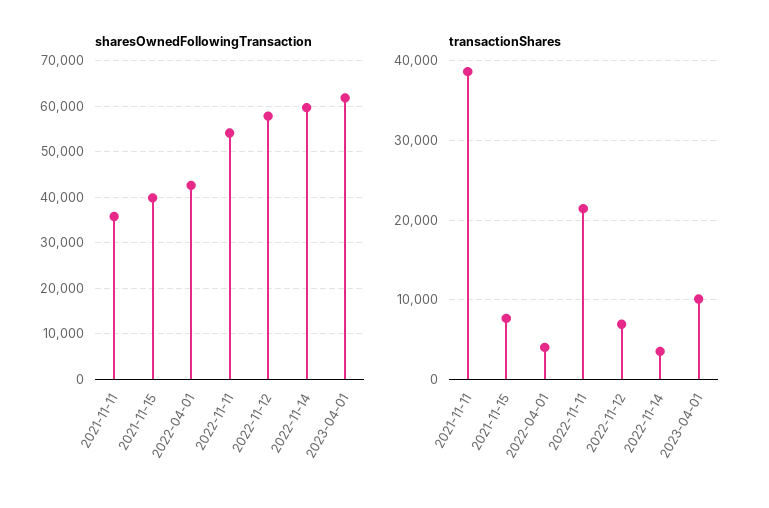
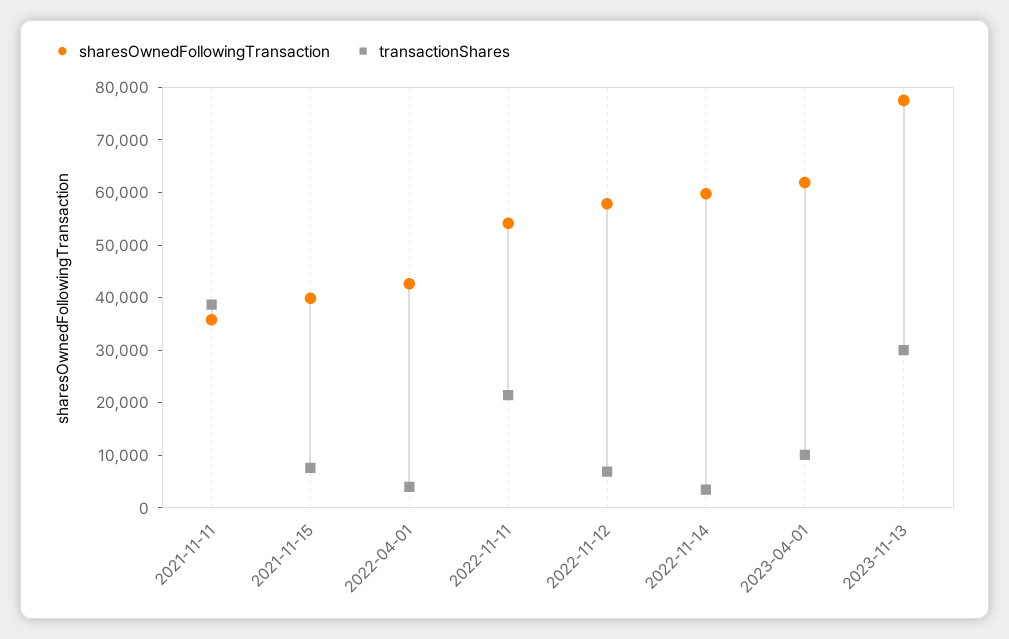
sharesOwnedFollowingTransaction, 2023-11-13: none -> 78000
transactionShares, 2023-11-13: none -> 30000

